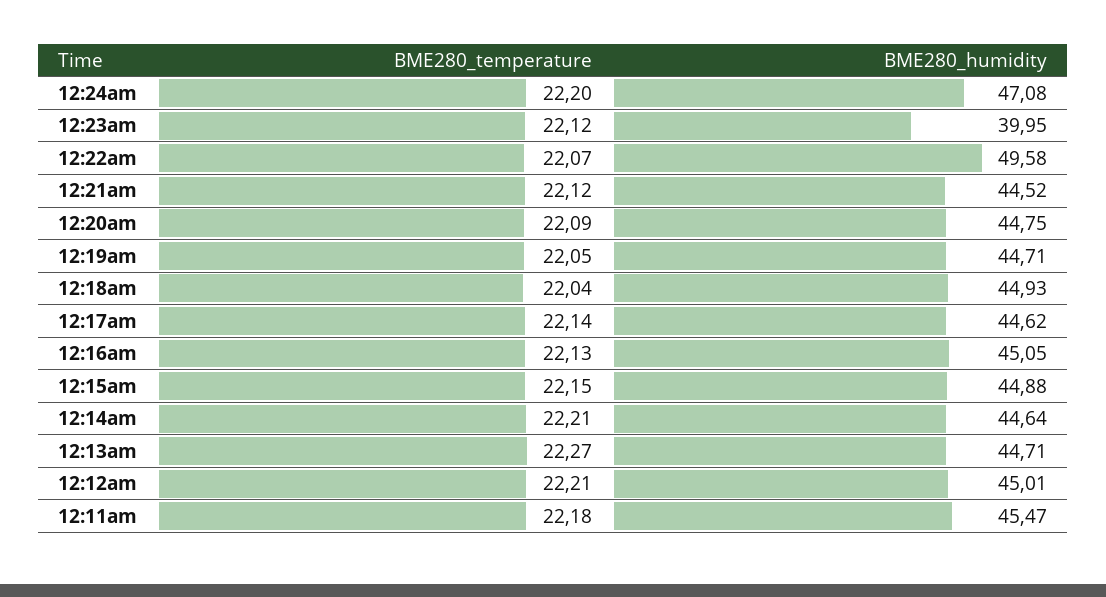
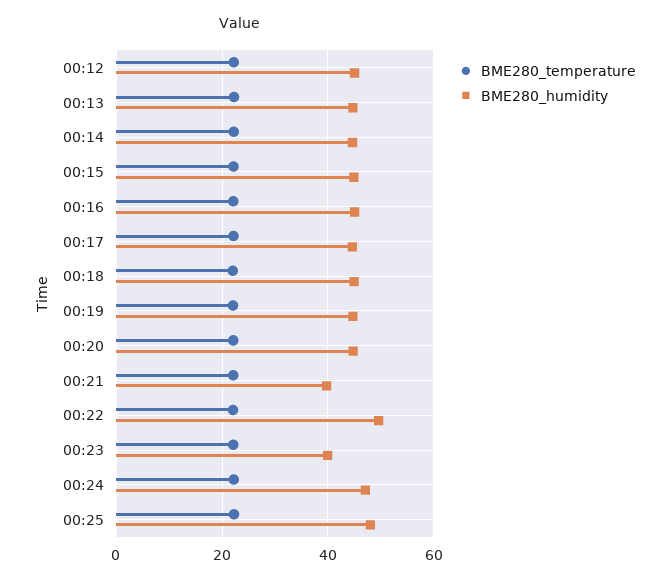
BME280_humidity, 12:21am: 44.52 -> 40
BME280_temperature, 12:11am: 22.18 -> none
BME280_humidity, 12:11am: 45.47 -> none
BME280_temperature, 00:25: none -> 22
BME280_humidity, 00:25: none -> 48

